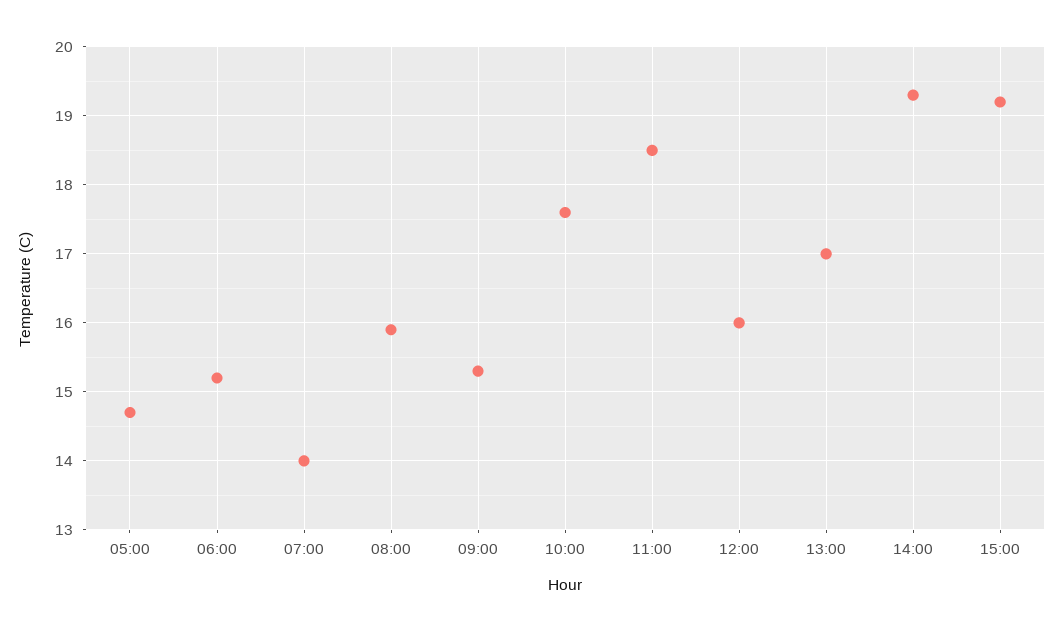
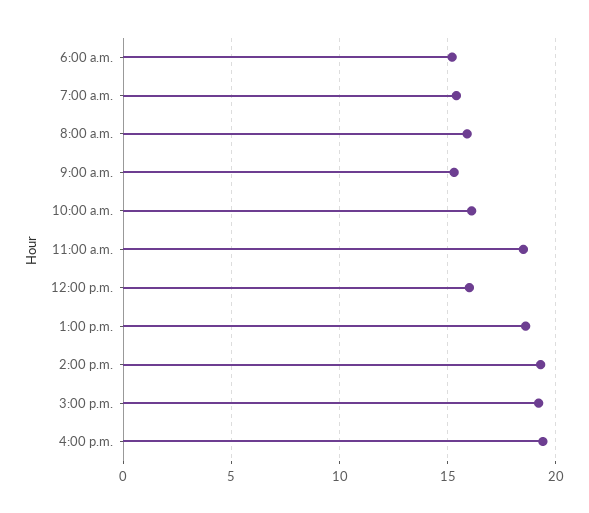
05:00: 14.7 -> none
07:00: 14 -> 15.5
10:00: 17.6 -> 16
13:00: 17 -> 18.5
4:00 p.m.: none -> 19.5

